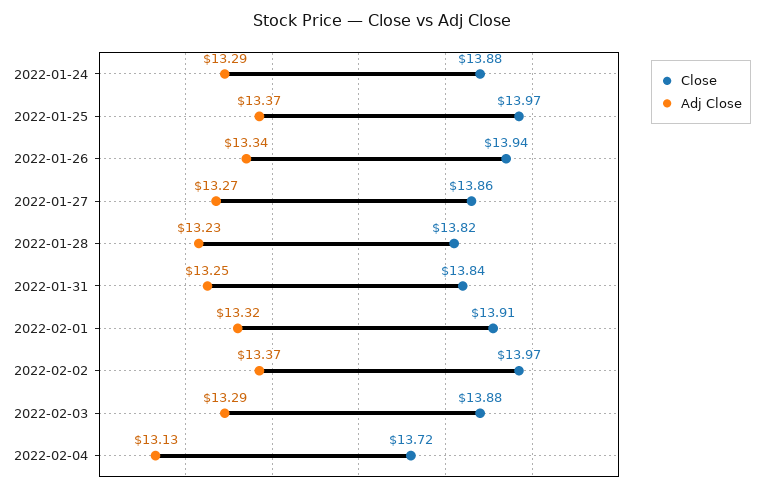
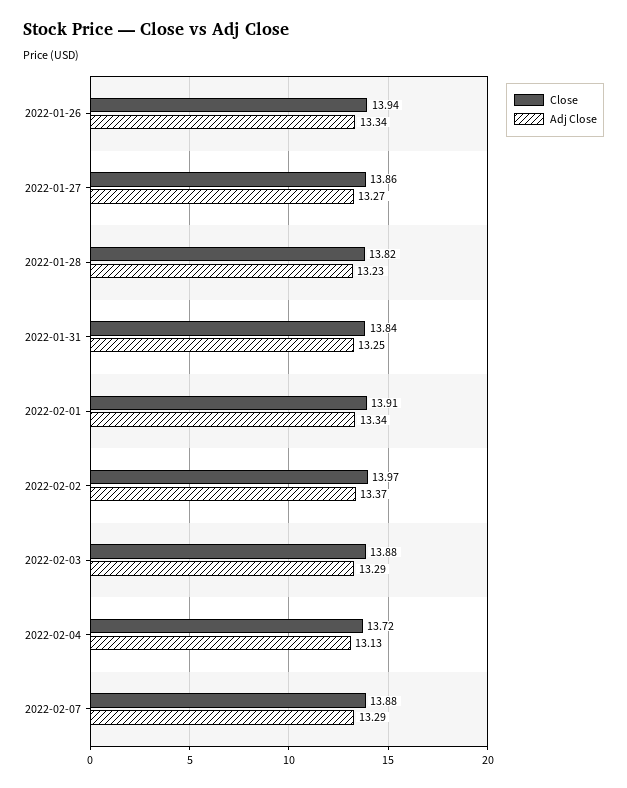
Close, 2022-01-24: 13.88 -> none
Adj Close, 2022-01-24: 13.29 -> none
Close, 2022-01-25: 13.97 -> none
Adj Close, 2022-01-25: 13.37 -> none
Adj Close, 2022-02-01: 13.32 -> 13.34
Close, 2022-02-07: none -> 13.88
Adj Close, 2022-02-07: none -> 13.29

